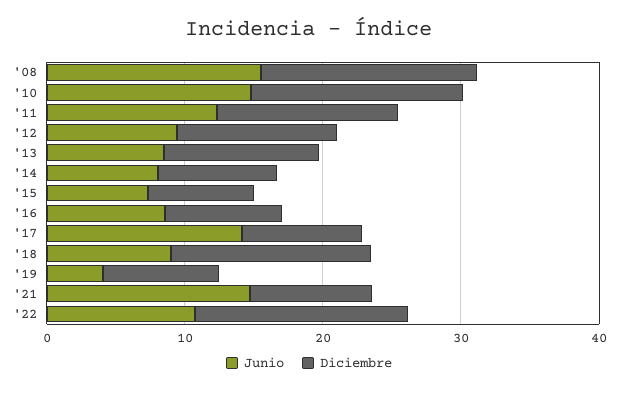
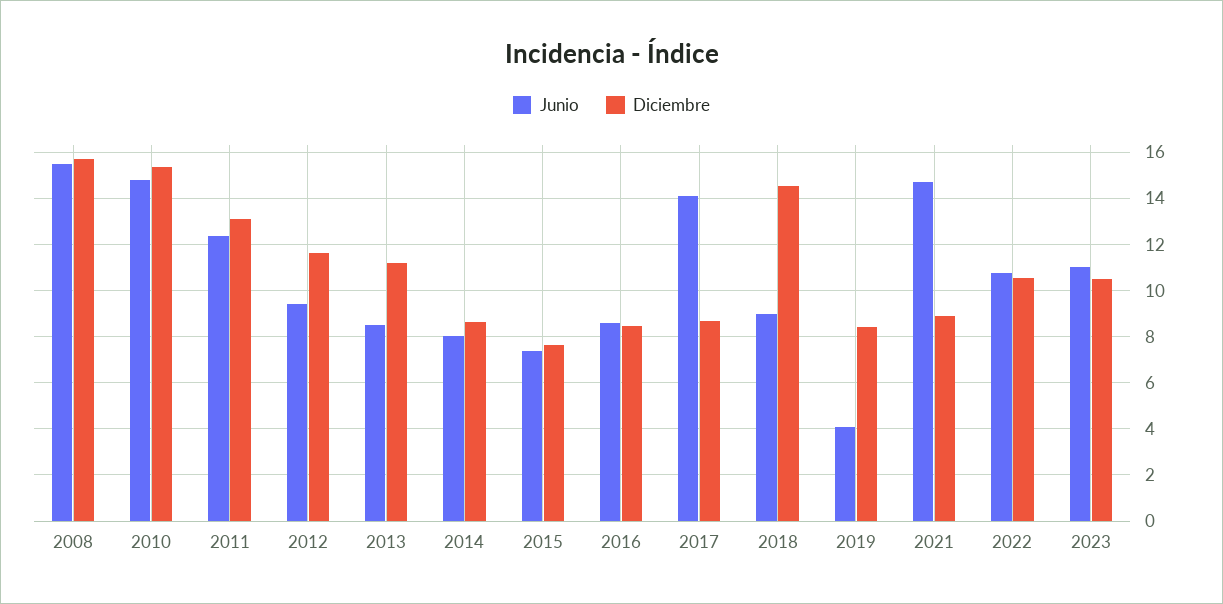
Diciembre, '22: 16 -> 10.5
Junio, 2023: none -> 11
Diciembre, 2023: none -> 10.5

